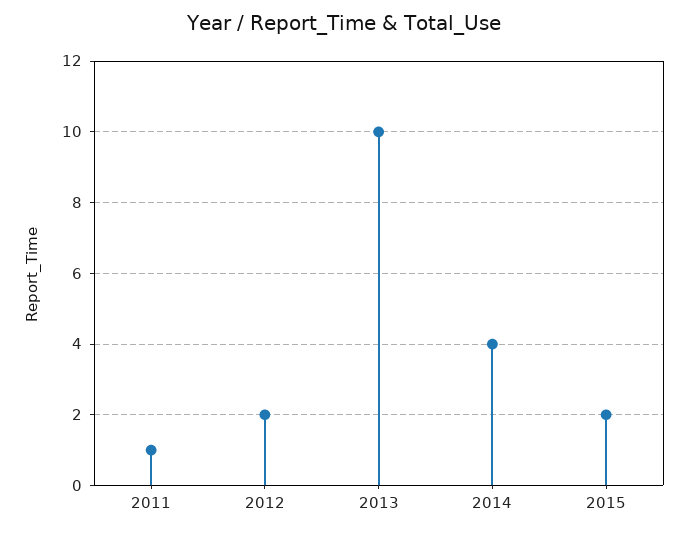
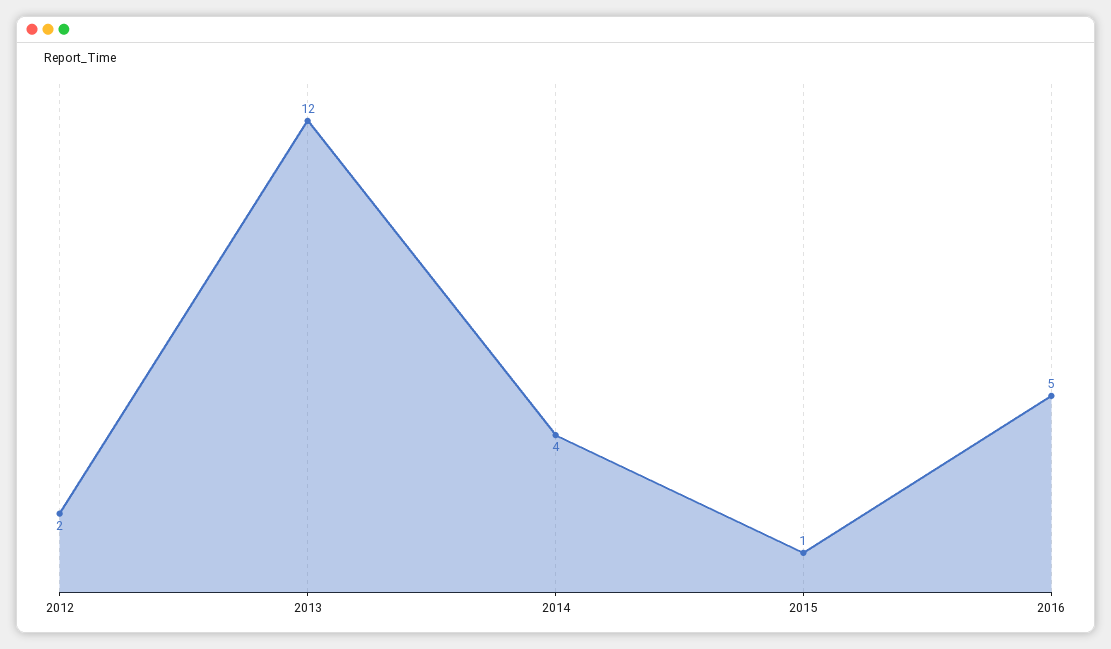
2011: 1 -> none
2013: 10 -> 12
2015: 2 -> 1
2016: none -> 5

